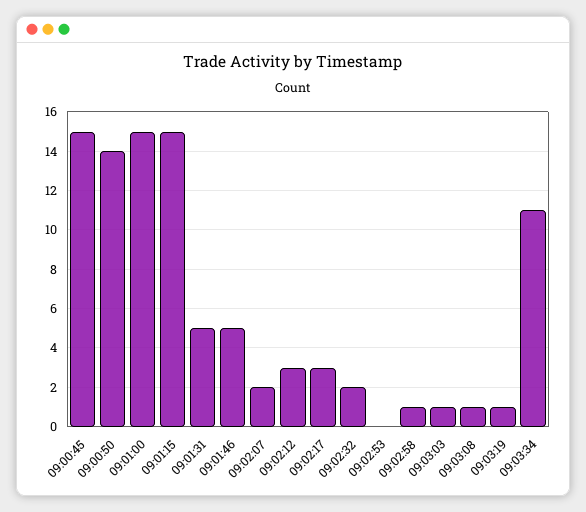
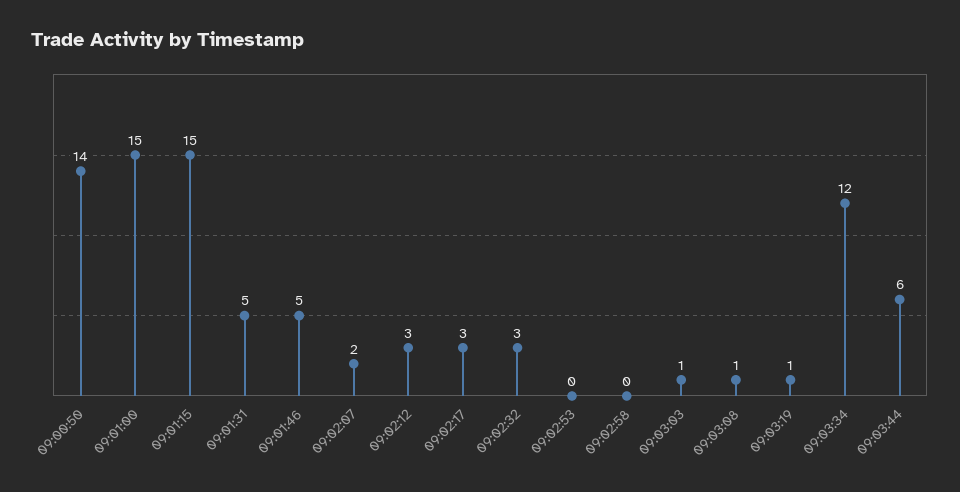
09:00:45: 15 -> none
09:02:32: 2 -> 3
09:02:58: 1 -> 0
09:03:34: 11 -> 12
09:03:44: none -> 6

